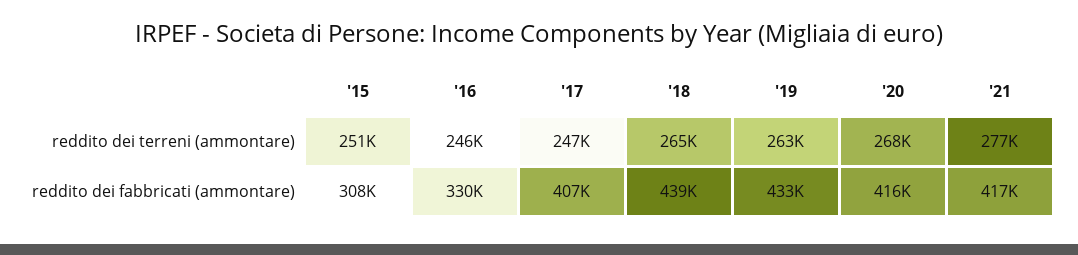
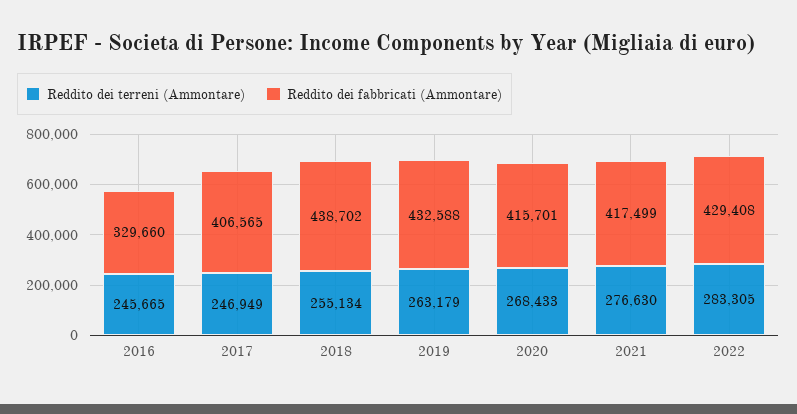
reddito dei terreni (ammontare), '15: 251000 -> none
reddito dei terreni (ammontare), '18: 265000 -> 255134
reddito dei fabbricati (ammontare), '15: 308000 -> none
reddito dei terreni (ammontare), 2022: none -> 283305
reddito dei fabbricati (ammontare), 2022: none -> 429408

